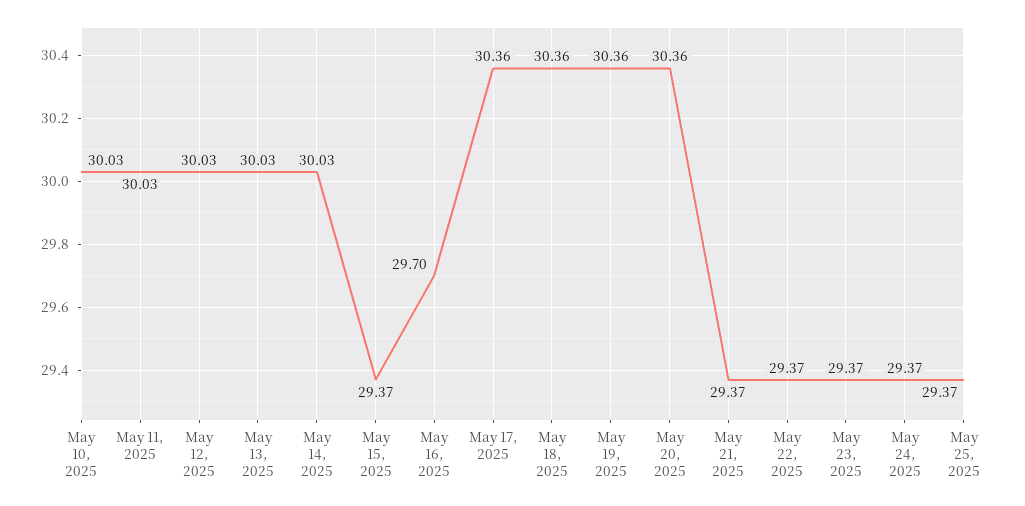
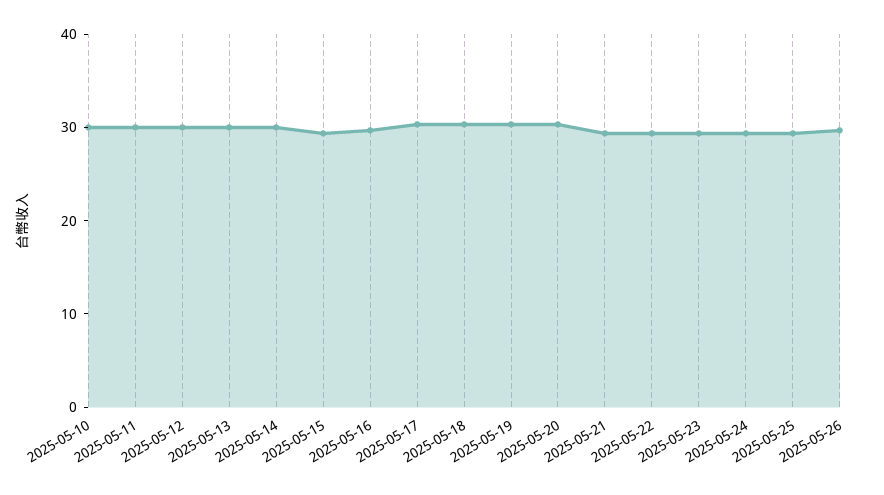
2025-05-26: none -> 30

